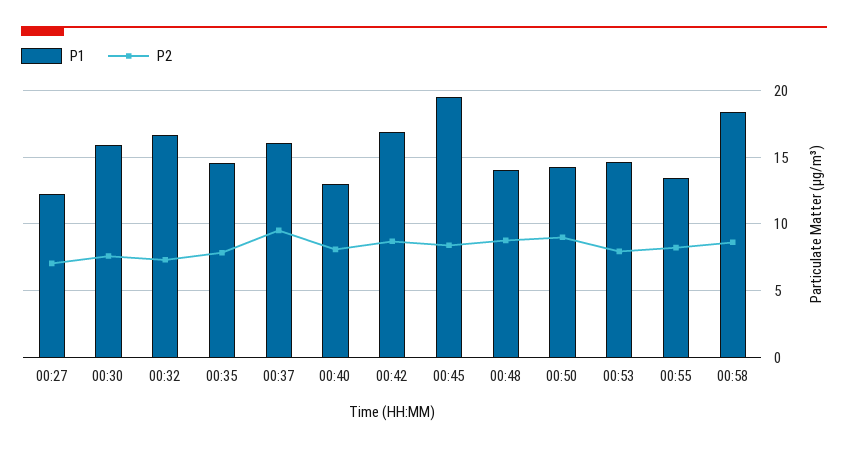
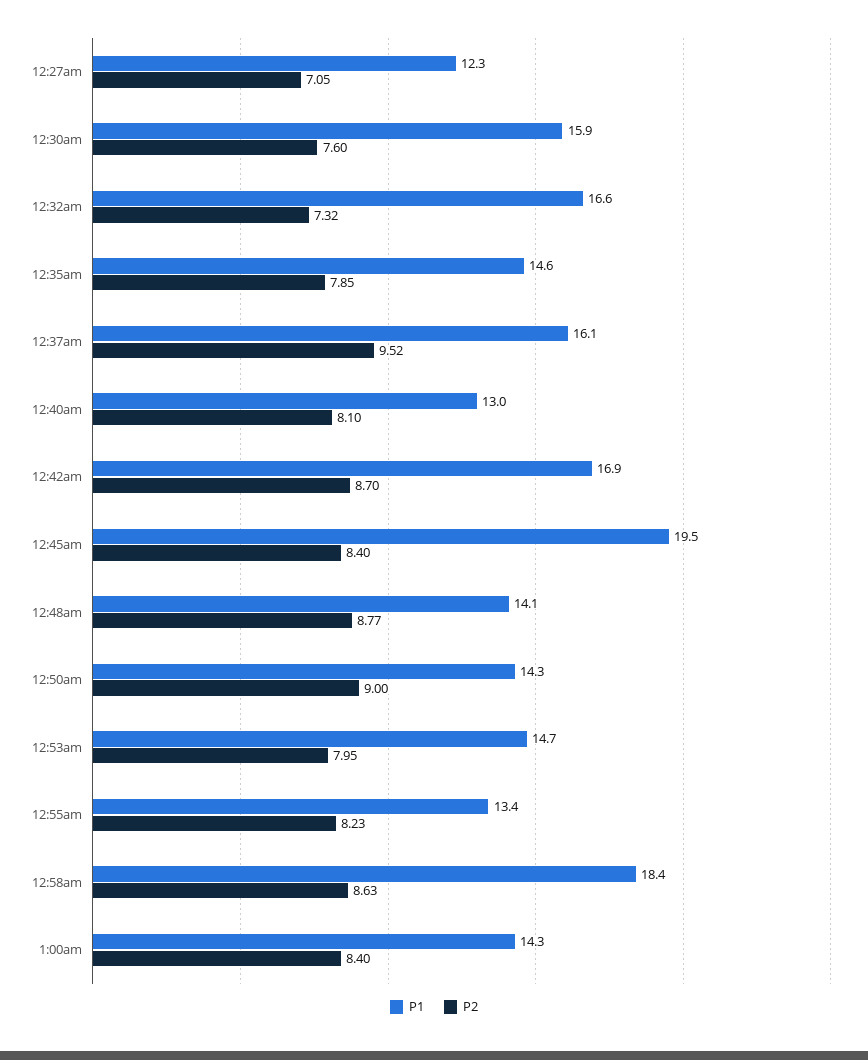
P1, 1:00am: none -> 14.3
P2, 1:00am: none -> 8.4

